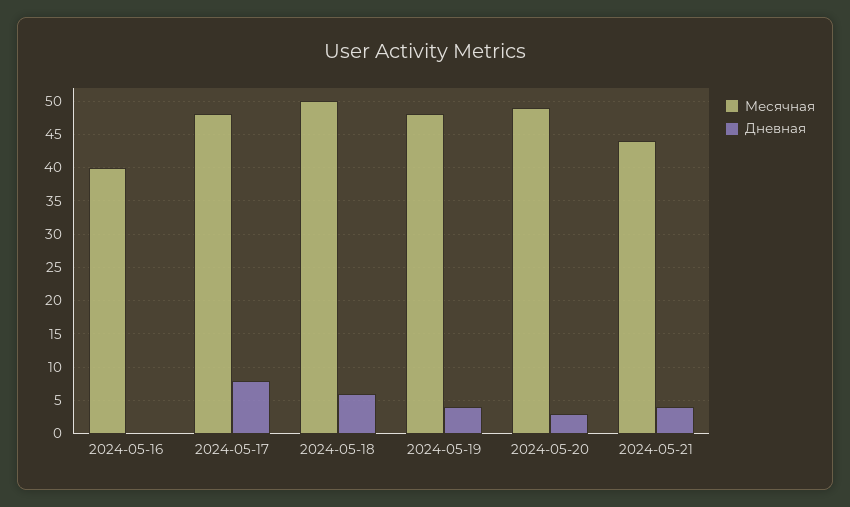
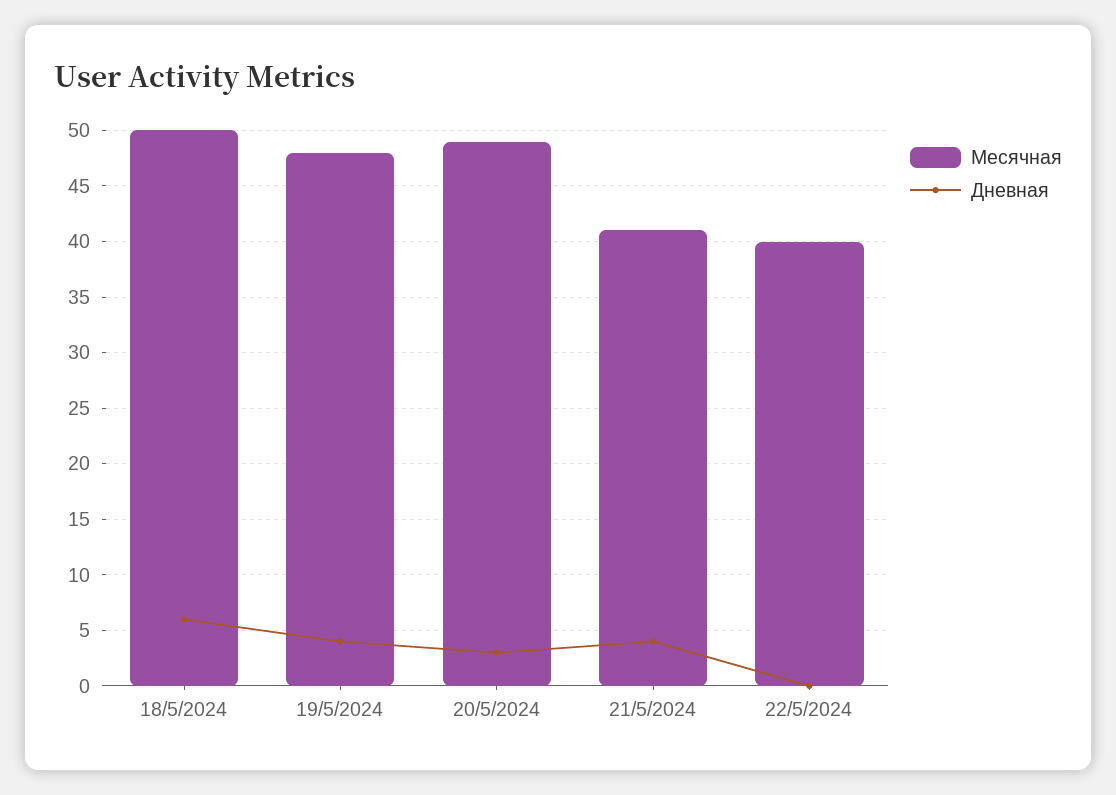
Месячная, 2024-05-16: 40 -> none
Дневная, 2024-05-16: 0 -> none
Месячная, 2024-05-17: 48 -> none
Дневная, 2024-05-17: 8 -> none
Месячная, 2024-05-21: 44 -> 41
Месячная, 22/5/2024: none -> 40
Дневная, 22/5/2024: none -> 0

